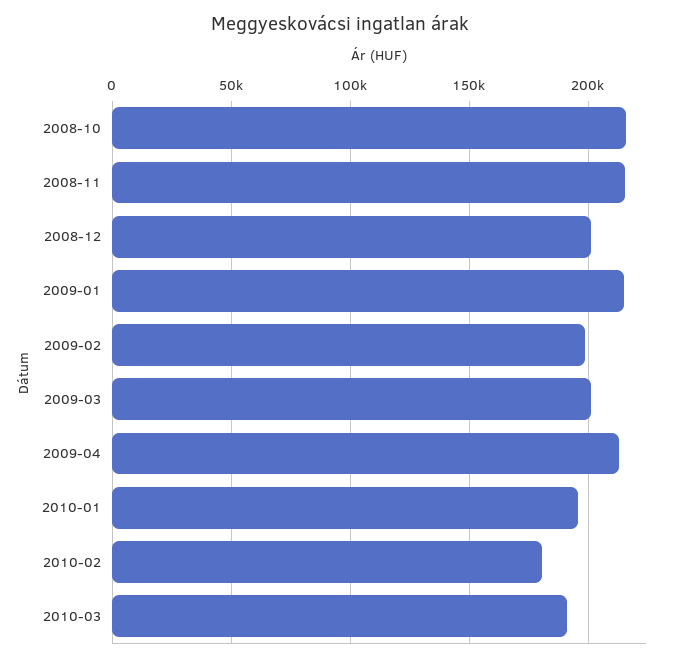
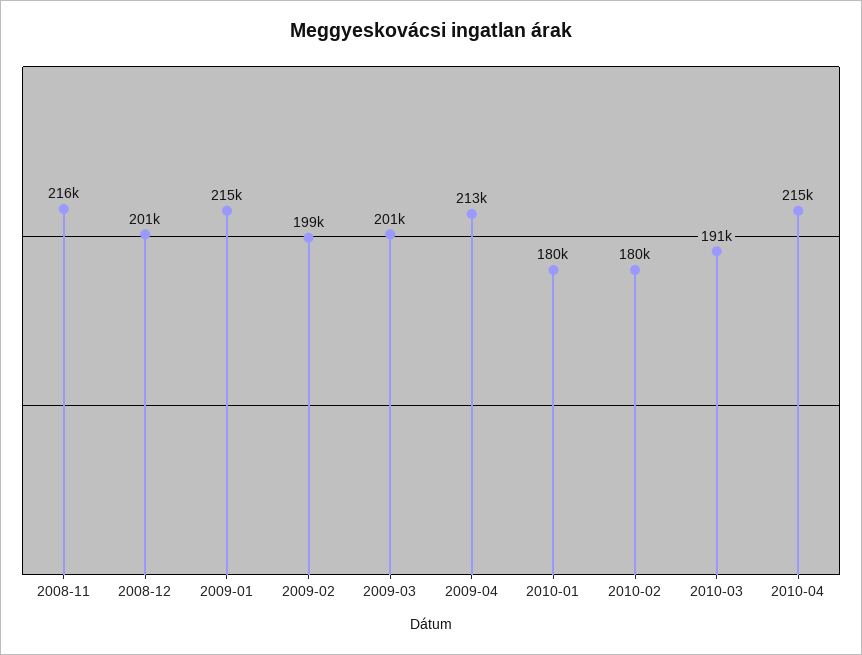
2008-10: 215000 -> none
2010-01: 195000 -> 180000
2010-04: none -> 215000

